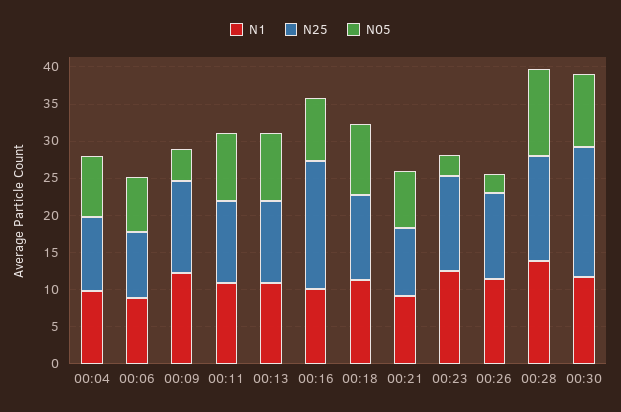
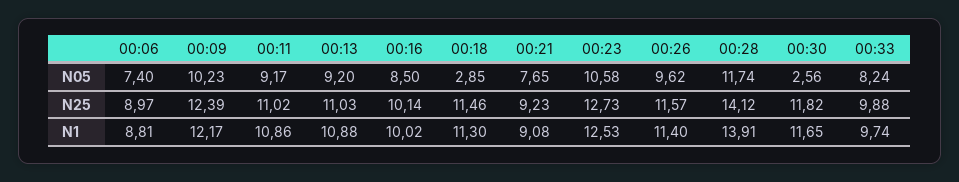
N1, 00:04: 10 -> none
N25, 00:04: 10 -> none
N05, 00:04: 7.5 -> none
N05, 00:09: 5 -> 10.23
N25, 00:16: 17.5 -> 10.14
N05, 00:18: 10 -> 2.85
N05, 00:23: 2.5 -> 10.58
N05, 00:26: 2.5 -> 9.62
N25, 00:30: 17.5 -> 11.82
N05, 00:30: 10 -> 2.56
N05, 00:33: none -> 8.24
N25, 00:33: none -> 9.88
N1, 00:33: none -> 9.74

